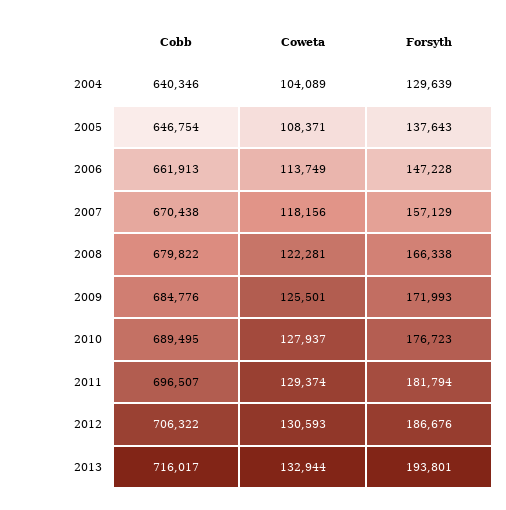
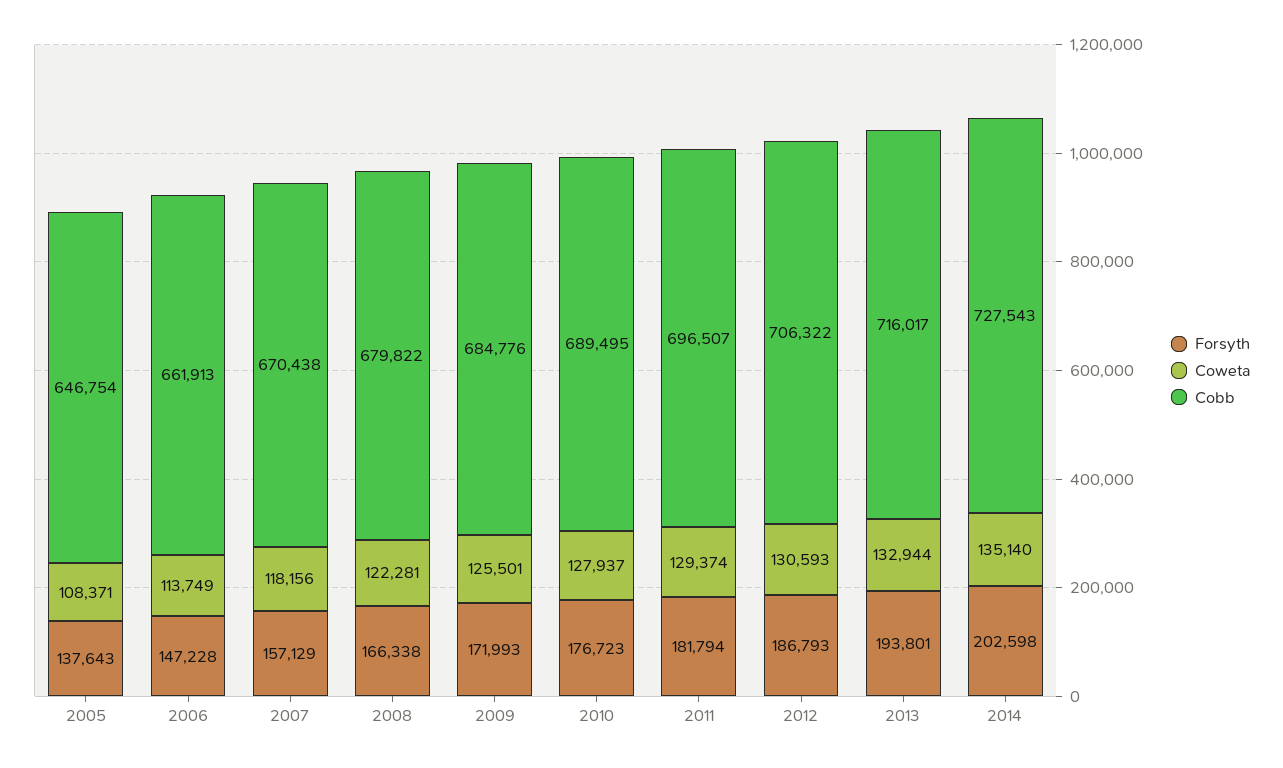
Cobb, 2004: 640346 -> none
Coweta, 2004: 104089 -> none
Forsyth, 2004: 129639 -> none
Forsyth, 2012: 186676 -> 186793
Forsyth, 2014: none -> 202598
Coweta, 2014: none -> 135140
Cobb, 2014: none -> 727543

